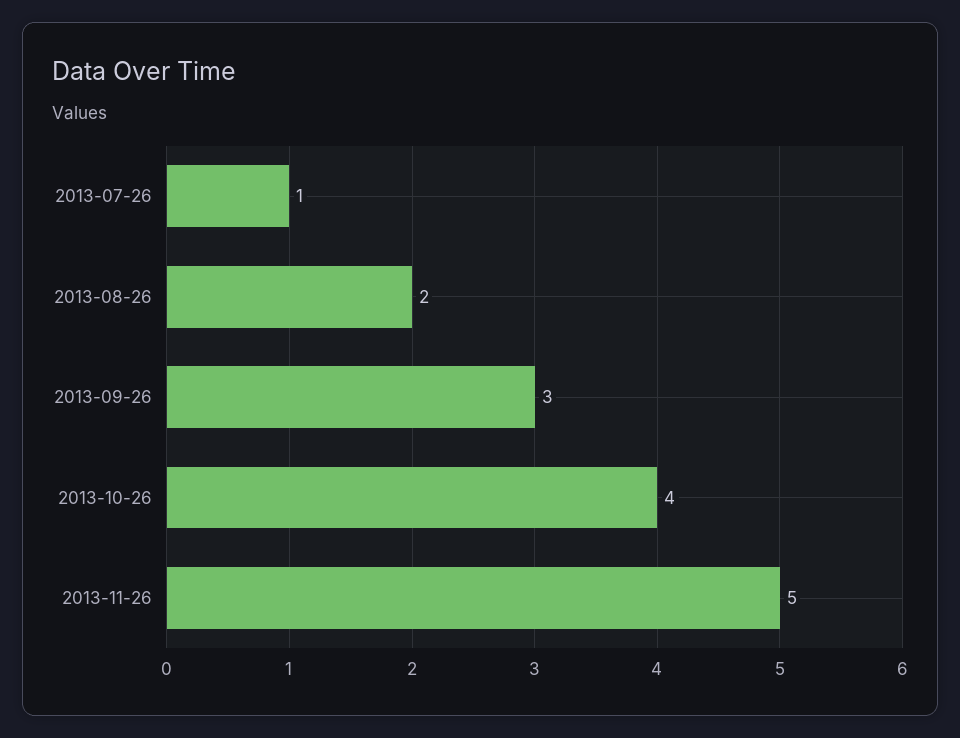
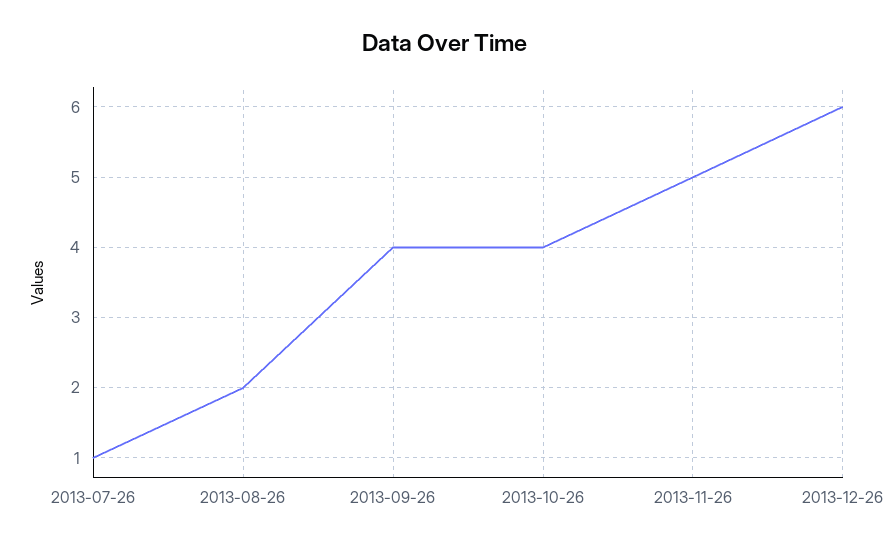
2013-09-26: 3 -> 4
2013-12-26: none -> 6

